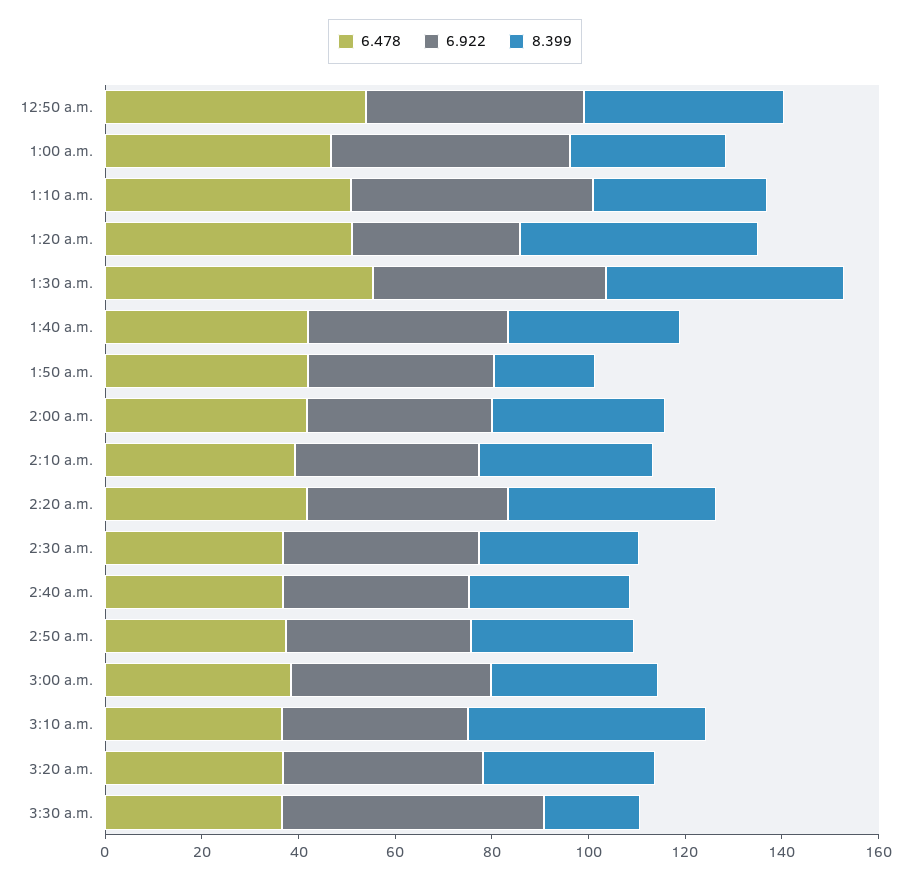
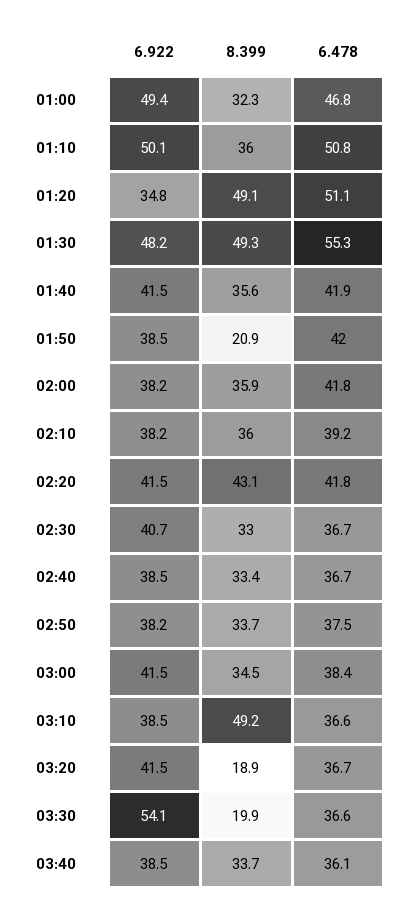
6.478, 12:50 a.m.: 55 -> none
6.922, 12:50 a.m.: 45 -> none
8.399, 12:50 a.m.: 40 -> none
8.399, 3:20 a.m.: 35 -> 18.9
6.922, 03:40: none -> 38.5
8.399, 03:40: none -> 33.7
6.478, 03:40: none -> 36.1

